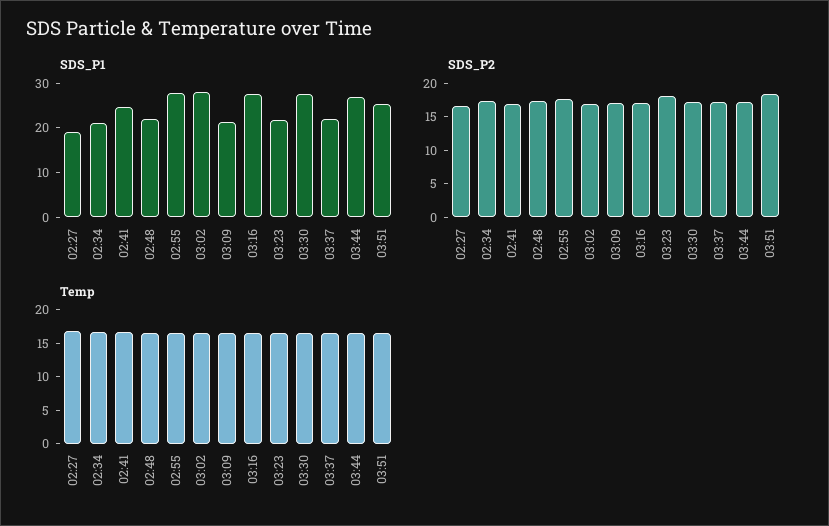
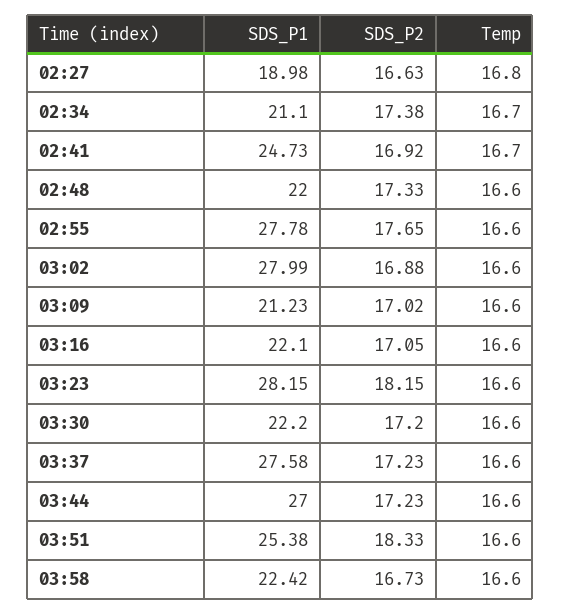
SDS_P1, 03:16: 28 -> 22.1
SDS_P1, 03:23: 22 -> 28.15
SDS_P1, 03:30: 28 -> 22.2
SDS_P1, 03:37: 22 -> 27.58
SDS_P1, 03:58: none -> 22.42
SDS_P2, 03:58: none -> 16.73
Temp, 03:58: none -> 16.6

